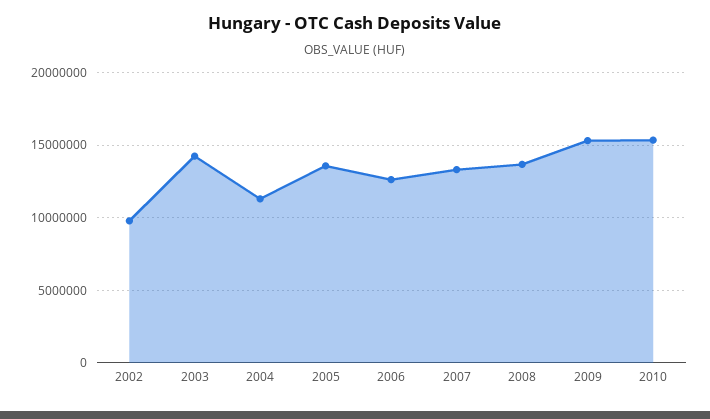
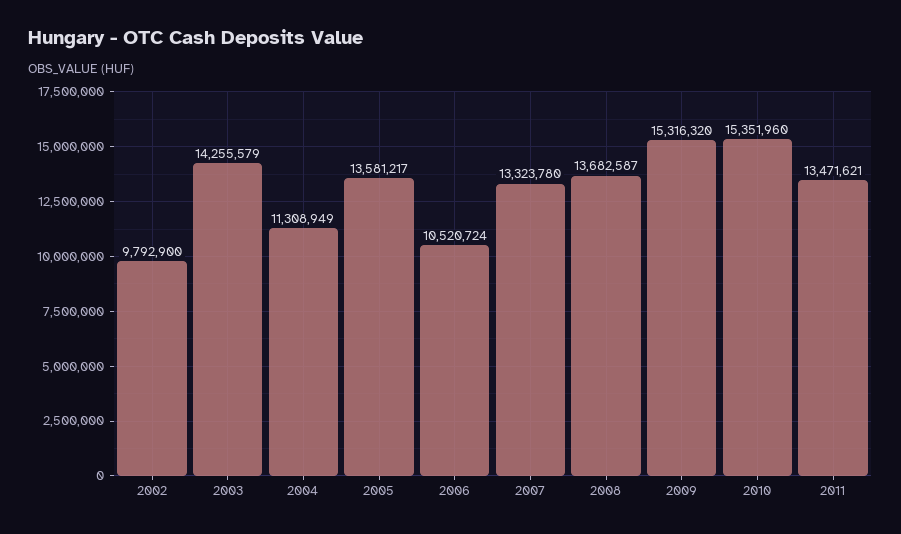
2006: 12500000 -> 10520724
2011: none -> 13471621

